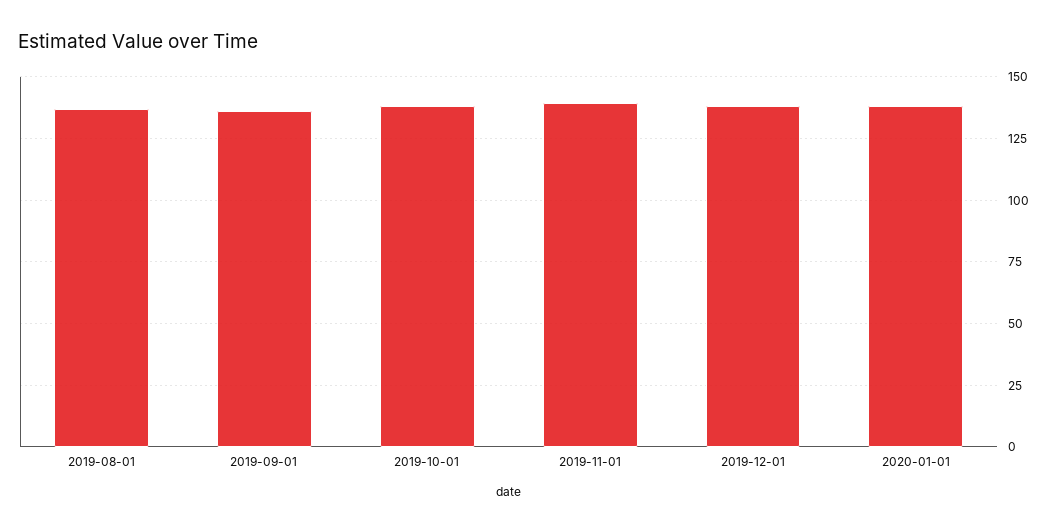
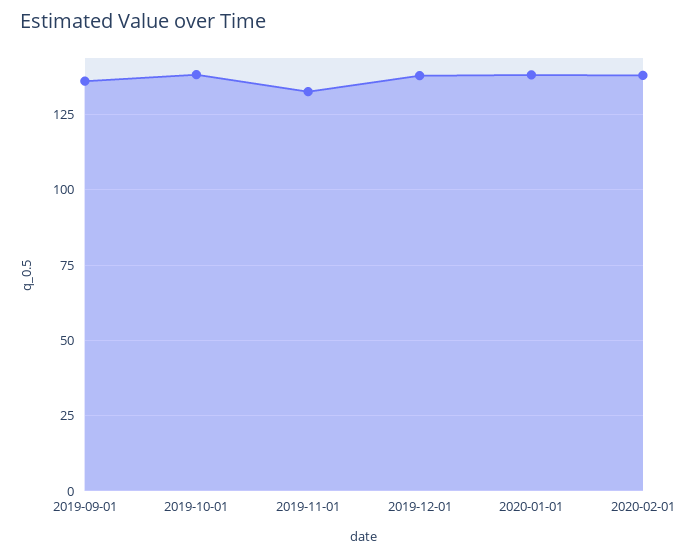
2019-08-01: 137.5 -> none
2019-11-01: 140 -> 132.5
2020-02-01: none -> 137.5

